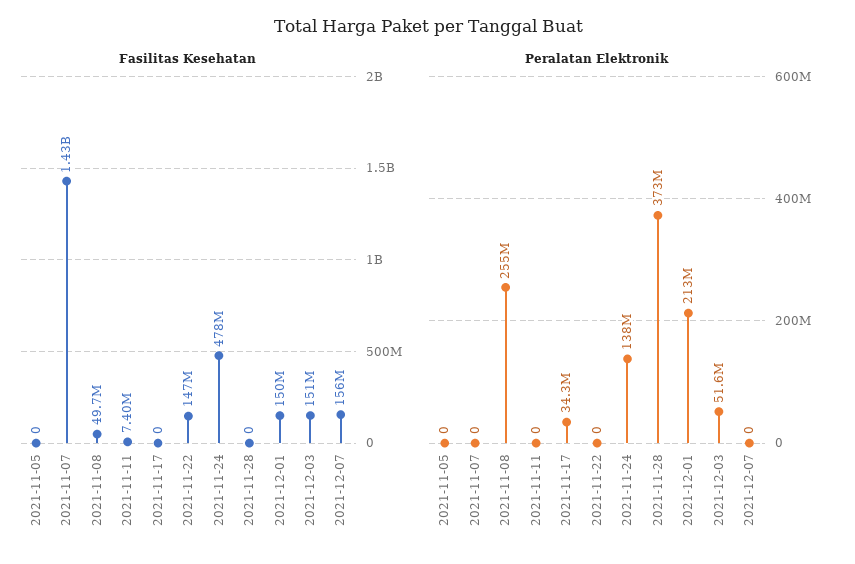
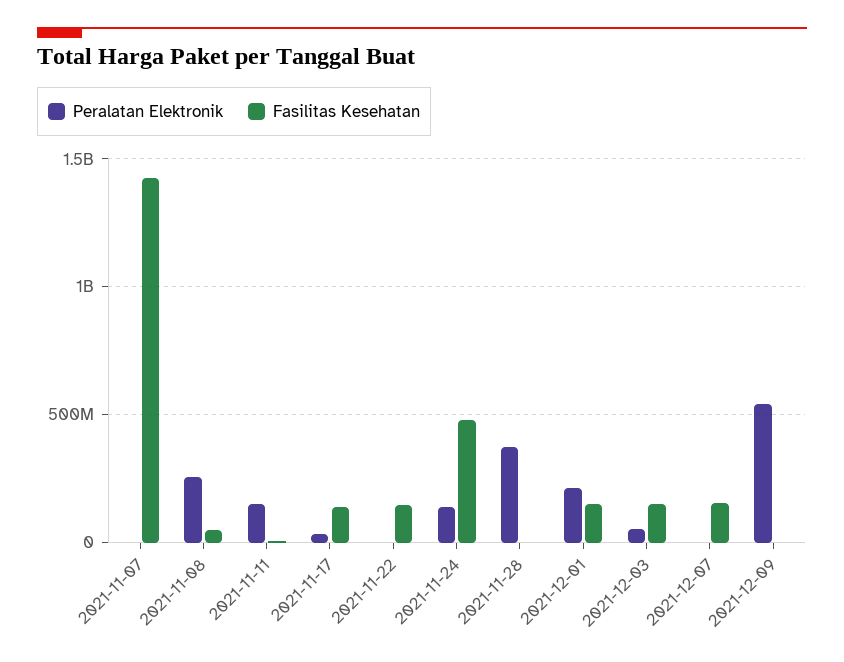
Fasilitas Kesehatan, 2021-11-05: 0 -> none
Fasilitas Kesehatan, 2021-11-17: 0 -> 150000000
Peralatan Elektronik, 2021-11-05: 0 -> none
Peralatan Elektronik, 2021-11-11: 0 -> 150000000
Peralatan Elektronik, 2021-12-09: none -> 550000000
Fasilitas Kesehatan, 2021-12-09: none -> 0

